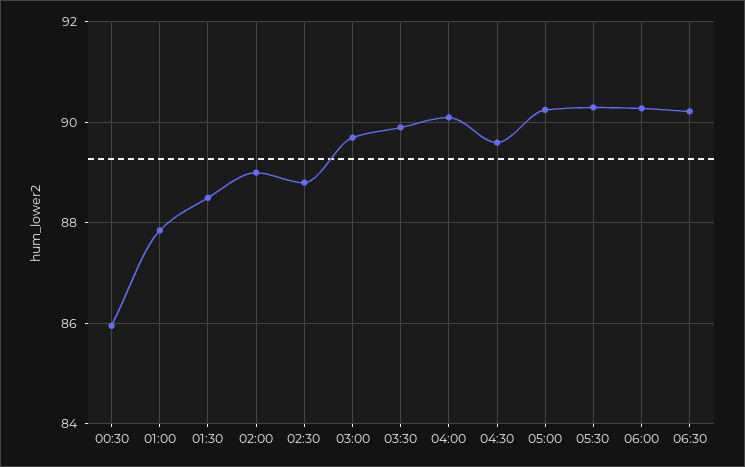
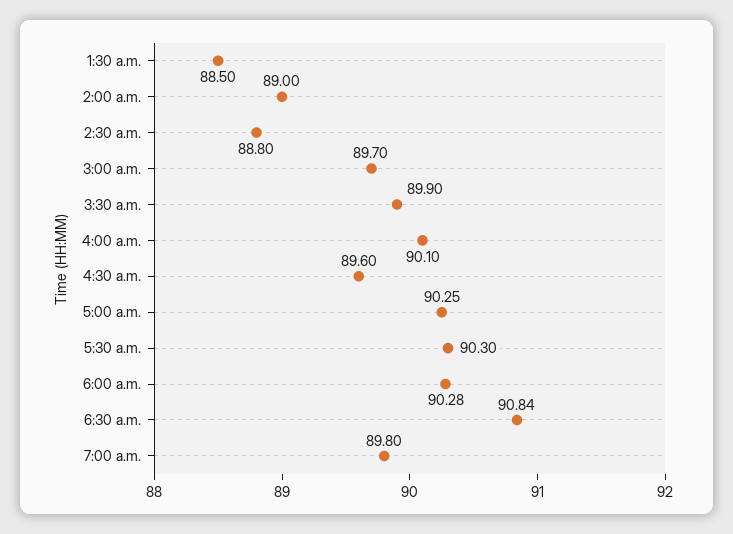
00:30: 86 -> none
01:00: 87.8 -> none
06:30: 90.2 -> 90.84
7:00 a.m.: none -> 89.8

